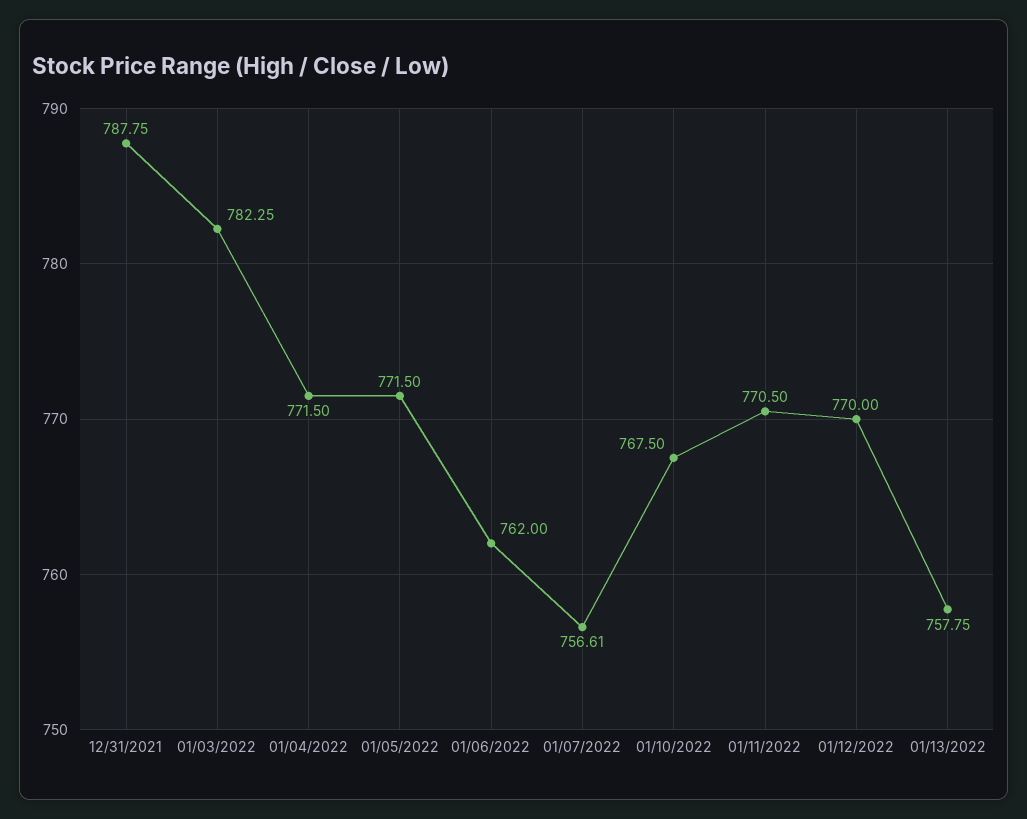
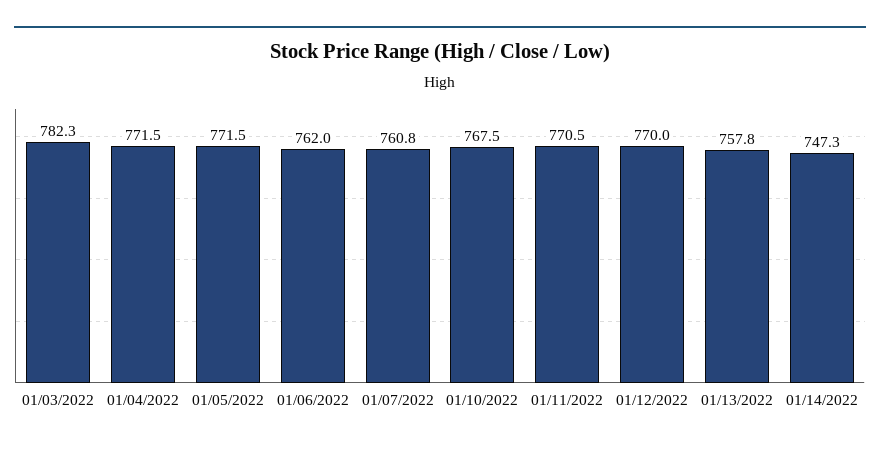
12/31/2021: 787.75 -> none
01/07/2022: 756.61 -> 760.8
01/14/2022: none -> 747.3

